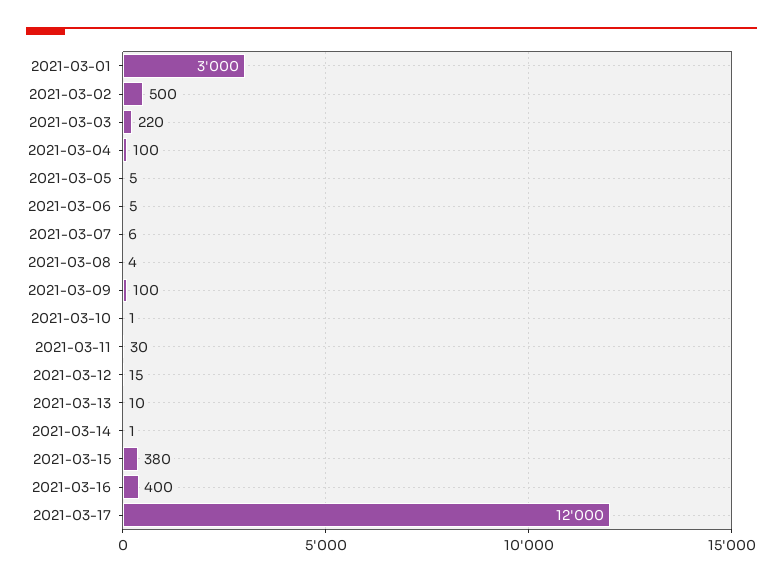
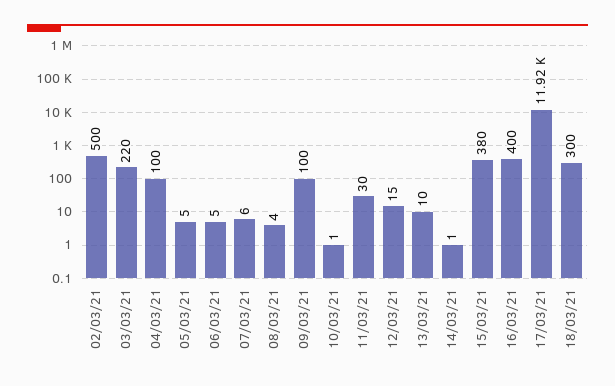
2021-03-01: 3000 -> none
2021-03-17: 12000 -> 11920
18/03/21: none -> 300

